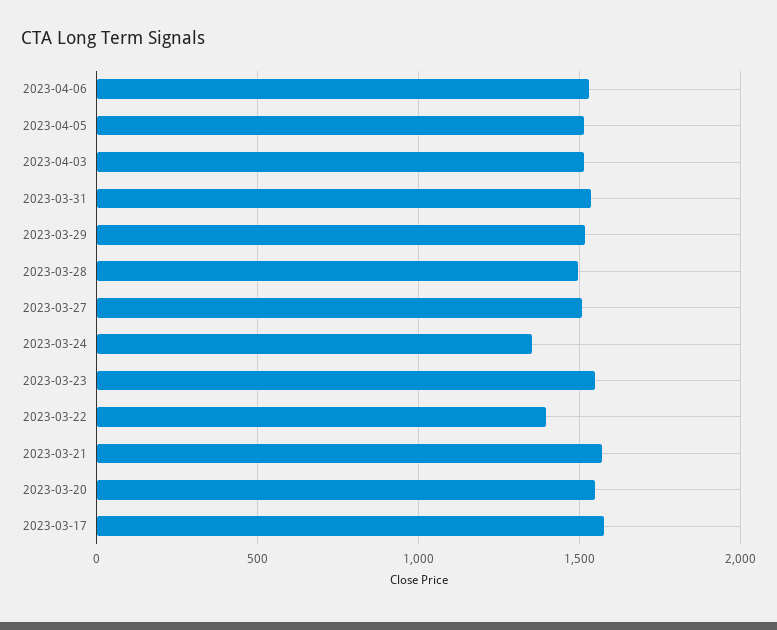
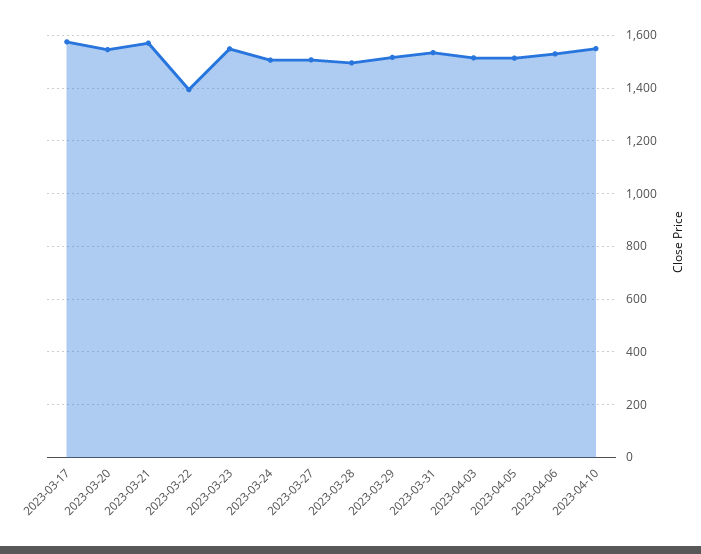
2023-03-24: 1350 -> 1500
2023-04-10: none -> 1550

